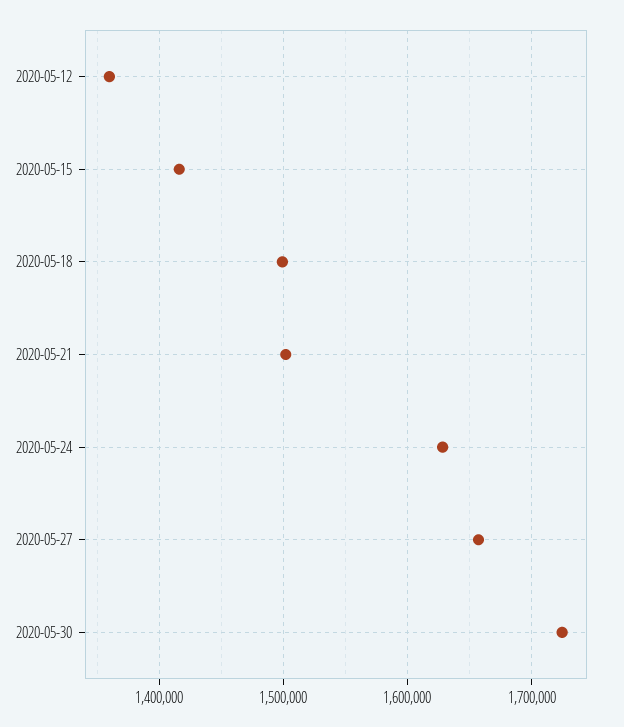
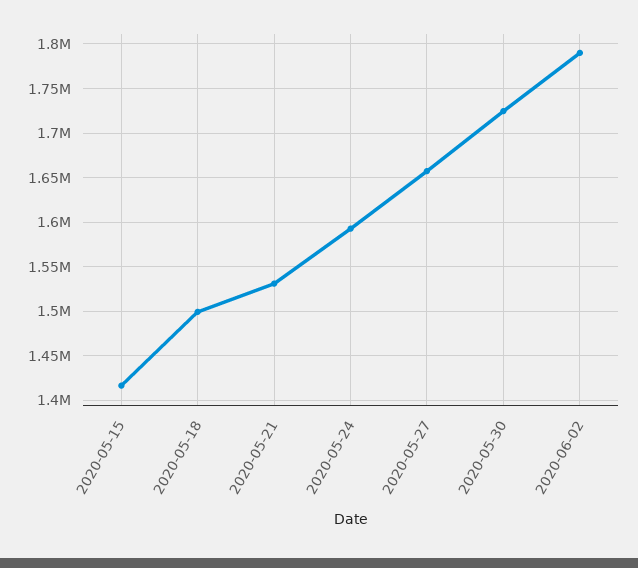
2020-05-12: 1360000 -> none
2020-05-21: 1500000 -> 1530000
2020-05-24: 1630000 -> 1590000
2020-06-02: none -> 1790000

